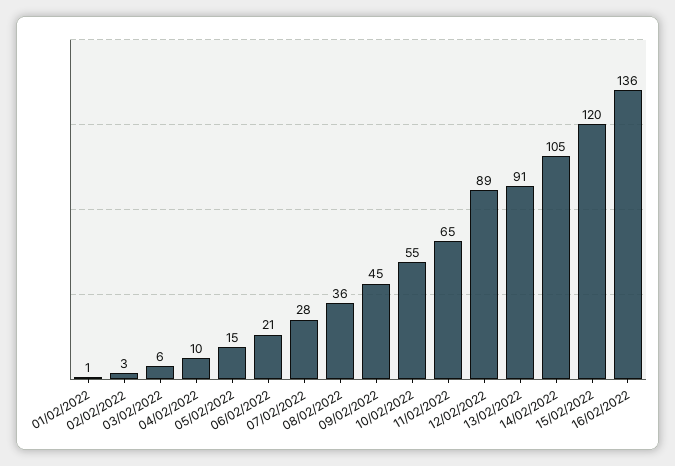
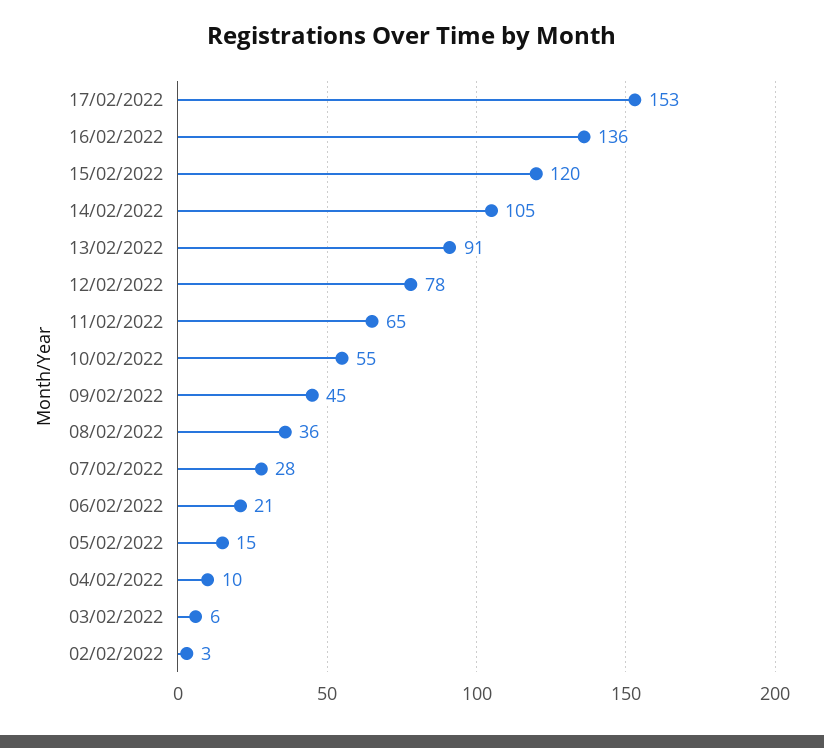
01/02/2022: 1 -> none
12/02/2022: 89 -> 78
17/02/2022: none -> 153

